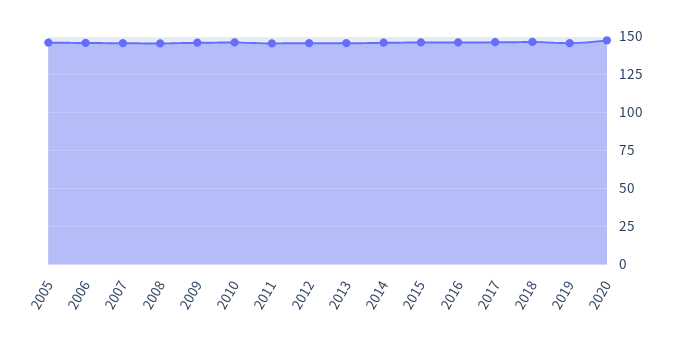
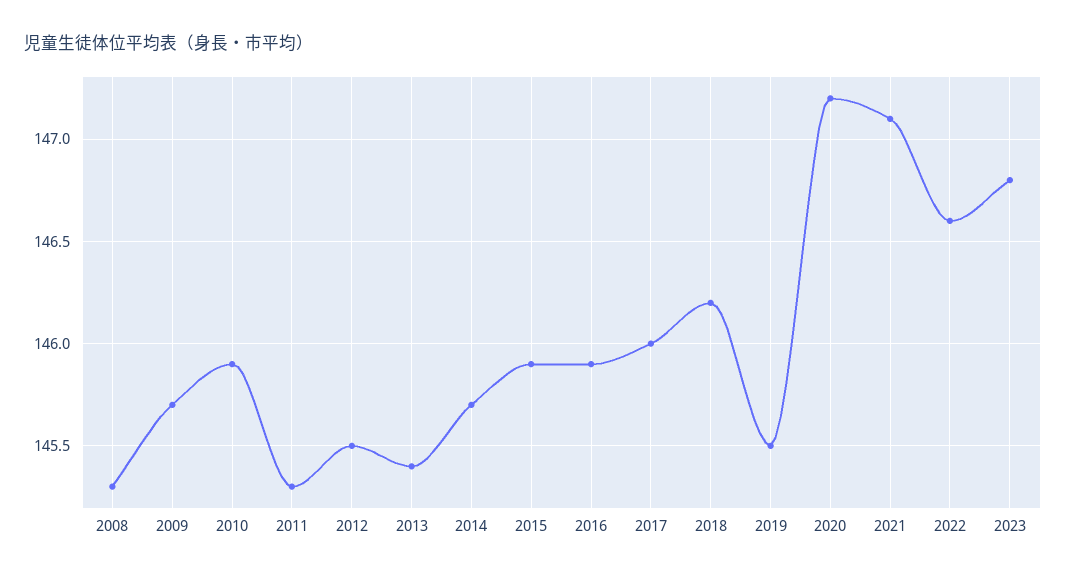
2005: 145 -> none
2006: 145 -> none
2007: 145 -> none
2021: none -> 147.1
2022: none -> 146.6
2023: none -> 146.8

